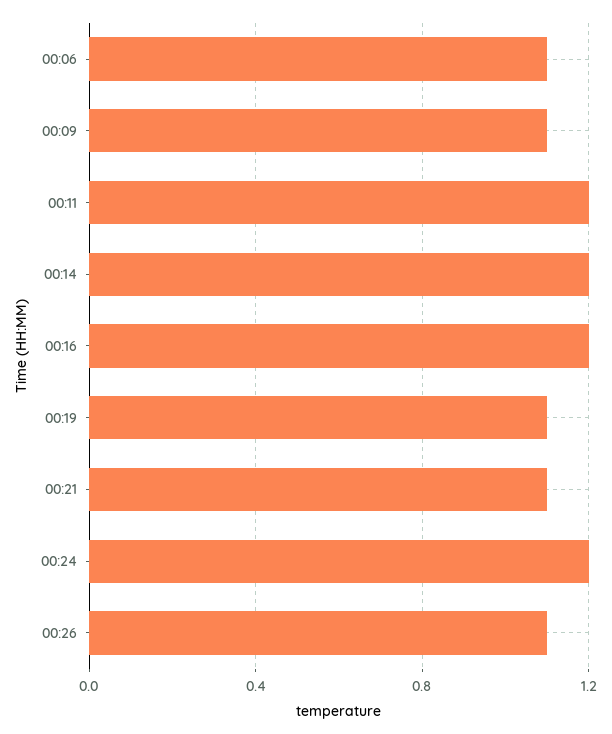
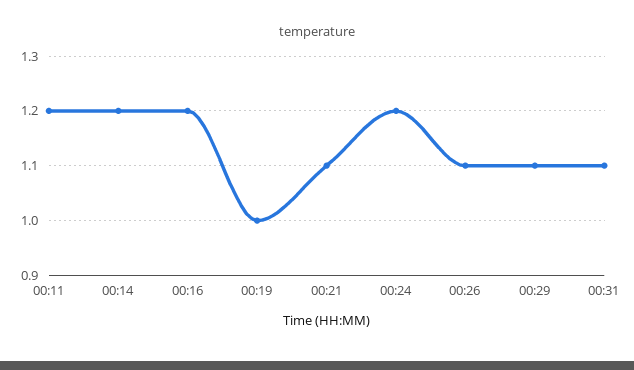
00:06: 1.1 -> none
00:09: 1.1 -> none
00:19: 1.1 -> 1
00:29: none -> 1.1
00:31: none -> 1.1

